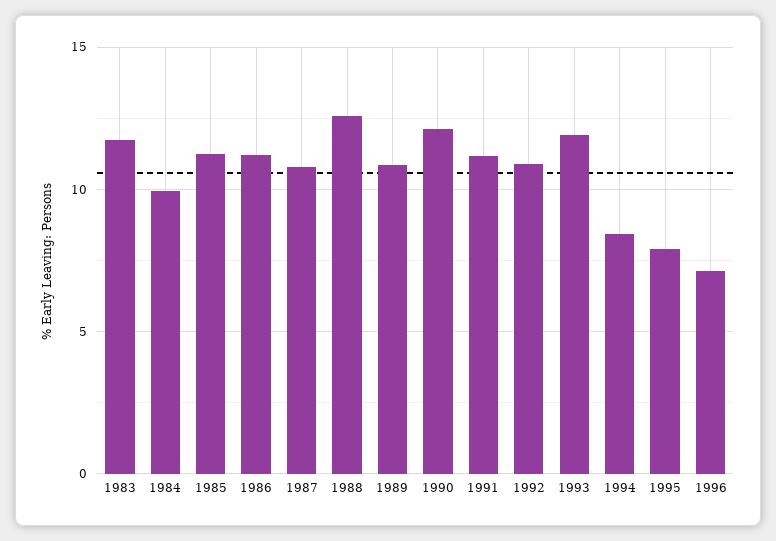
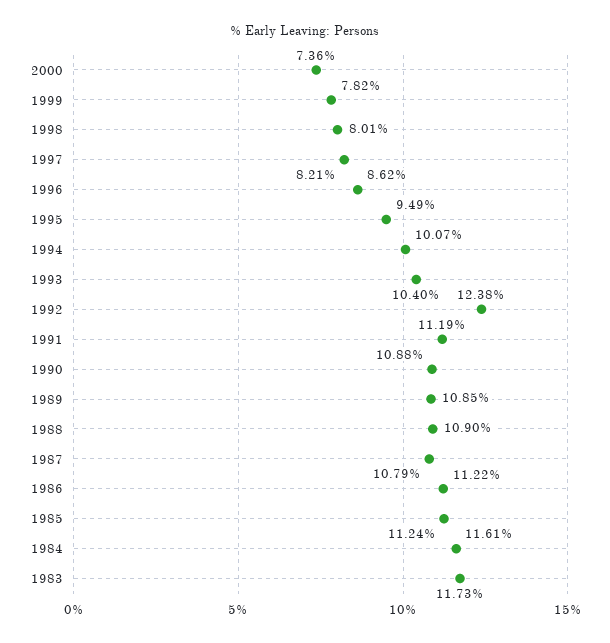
1984: 10 -> 11.61
1988: 12.5 -> 10.9
1990: 12 -> 10.88
1992: 11 -> 12.38
1993: 12 -> 10.4
1994: 8.5 -> 10.07
1995: 8 -> 9.49
1996: 7 -> 8.62
2000: none -> 7.36
1999: none -> 7.82
1998: none -> 8.01
1997: none -> 8.21

